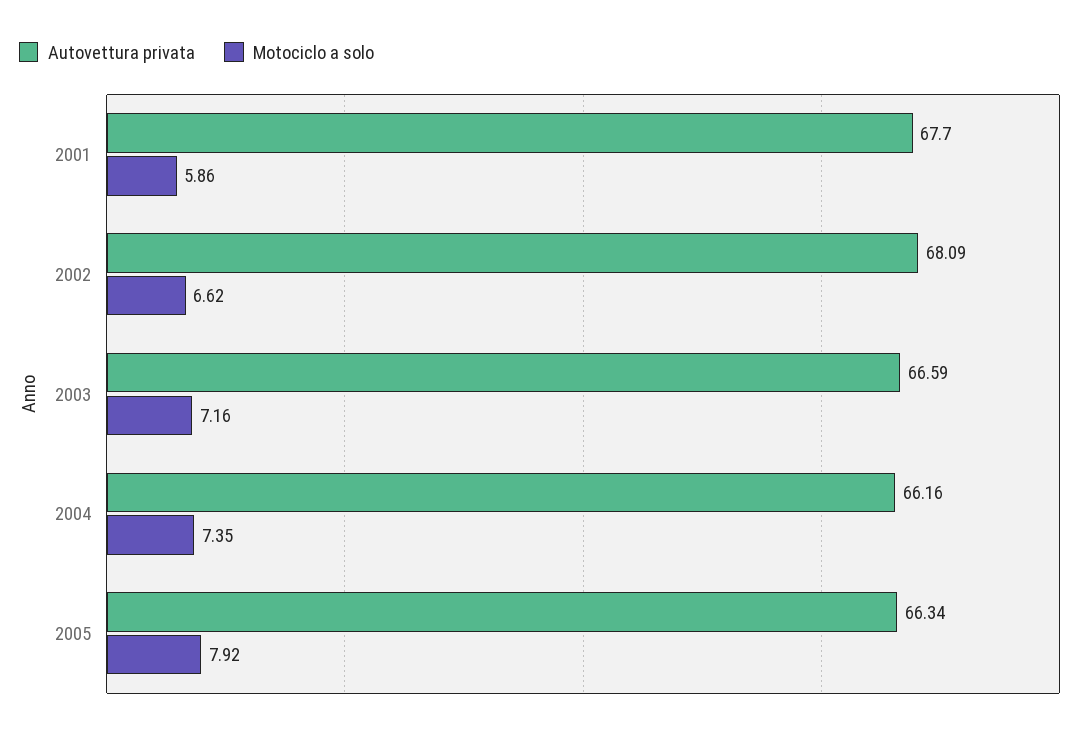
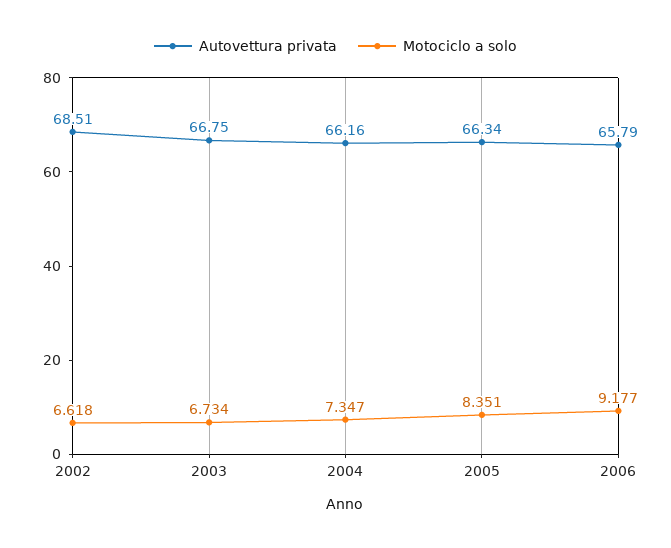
Autovettura privata, 2001: 67.7 -> none
Motociclo a solo, 2001: 5.86 -> none
Autovettura privata, 2002: 68.09 -> 68.51
Autovettura privata, 2003: 66.59 -> 66.75
Motociclo a solo, 2003: 7.16 -> 6.734
Motociclo a solo, 2005: 7.92 -> 8.351
Autovettura privata, 2006: none -> 65.79
Motociclo a solo, 2006: none -> 9.177

